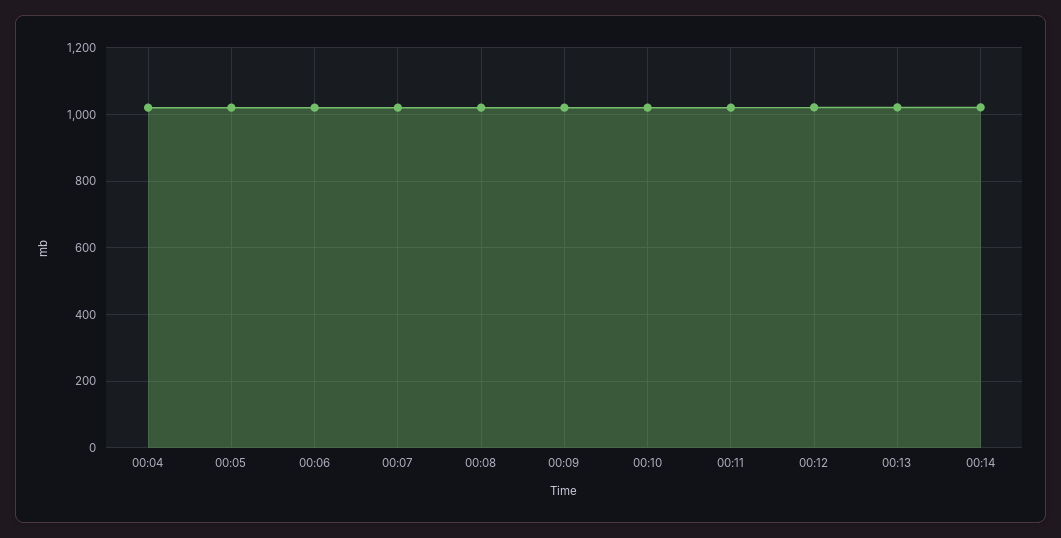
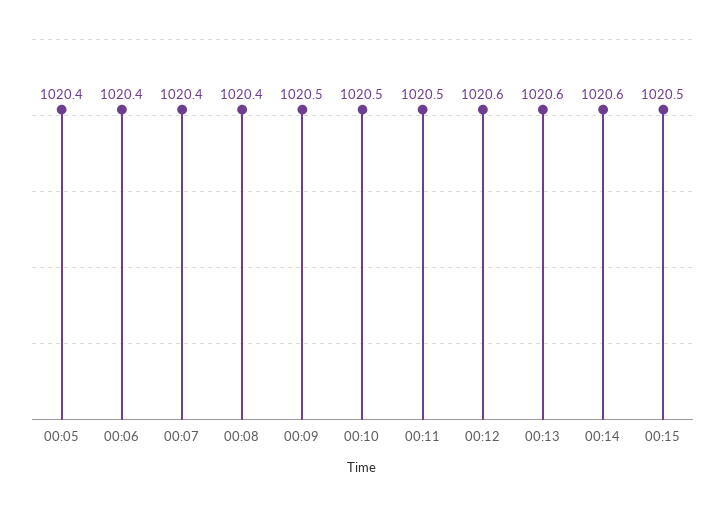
00:04: 1020 -> none
00:15: none -> 1020.5

